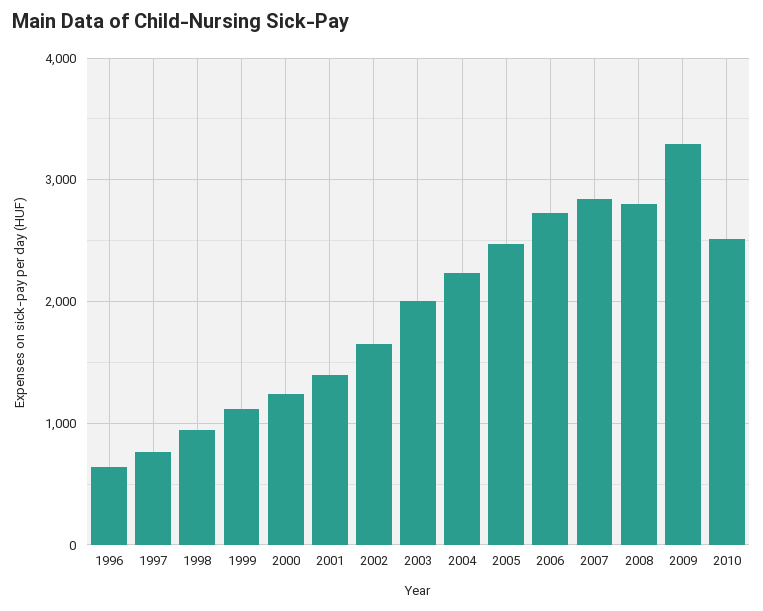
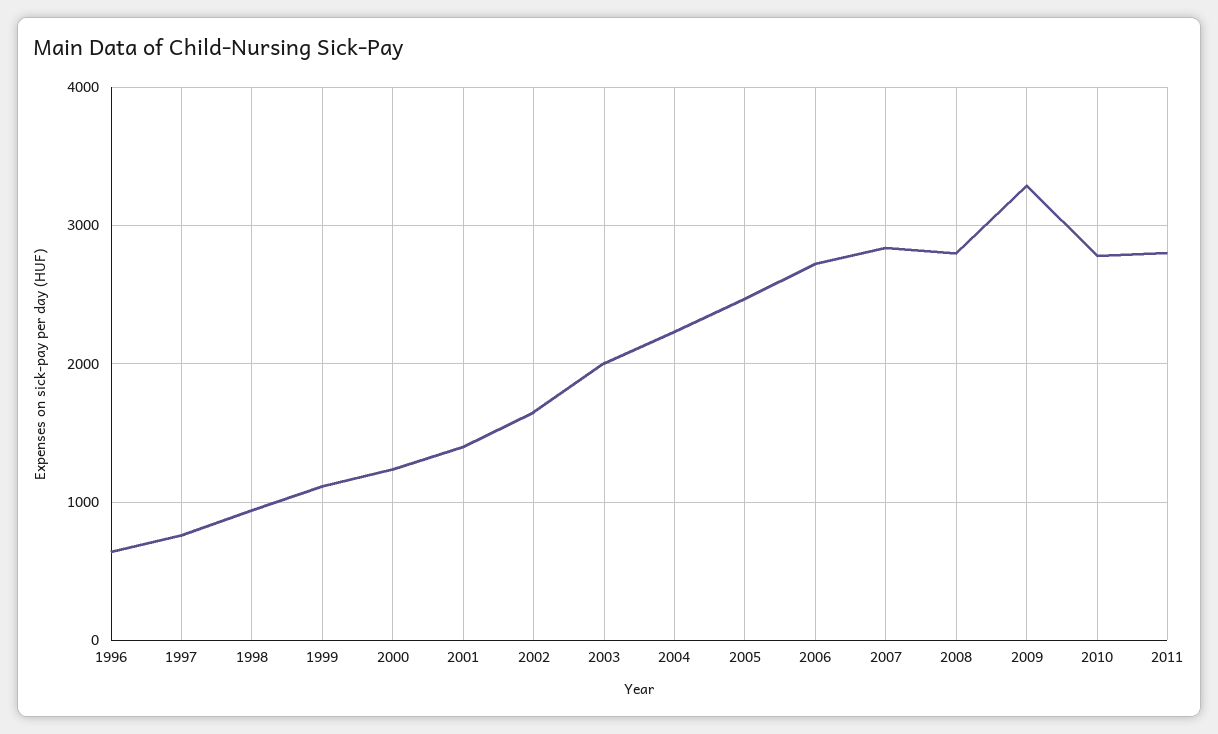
2010: 2500 -> 2800
2011: none -> 2800

